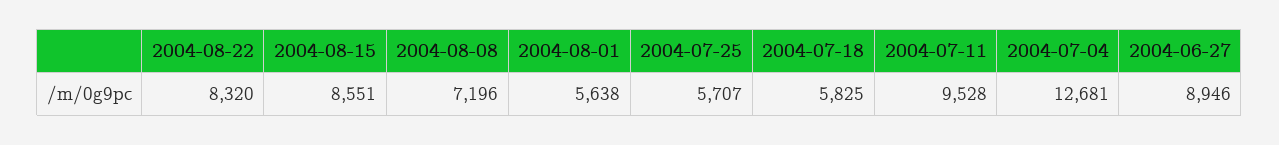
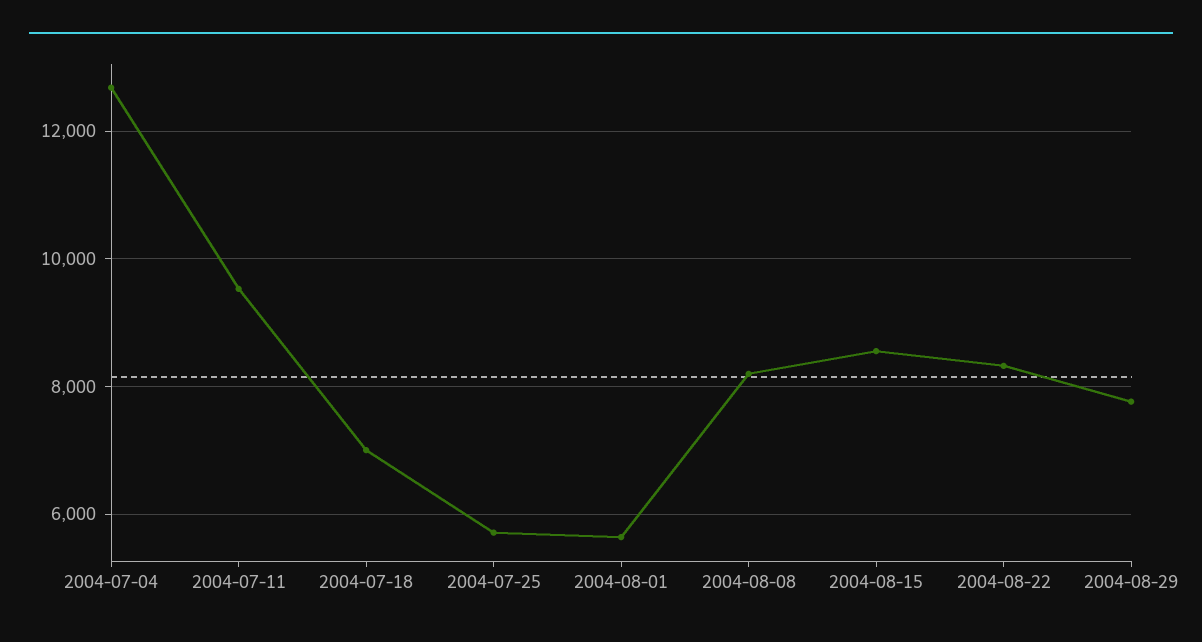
2004-08-08: 7196 -> 8200
2004-07-18: 5825 -> 7000
2004-06-27: 8946 -> none
2004-08-29: none -> 7800

